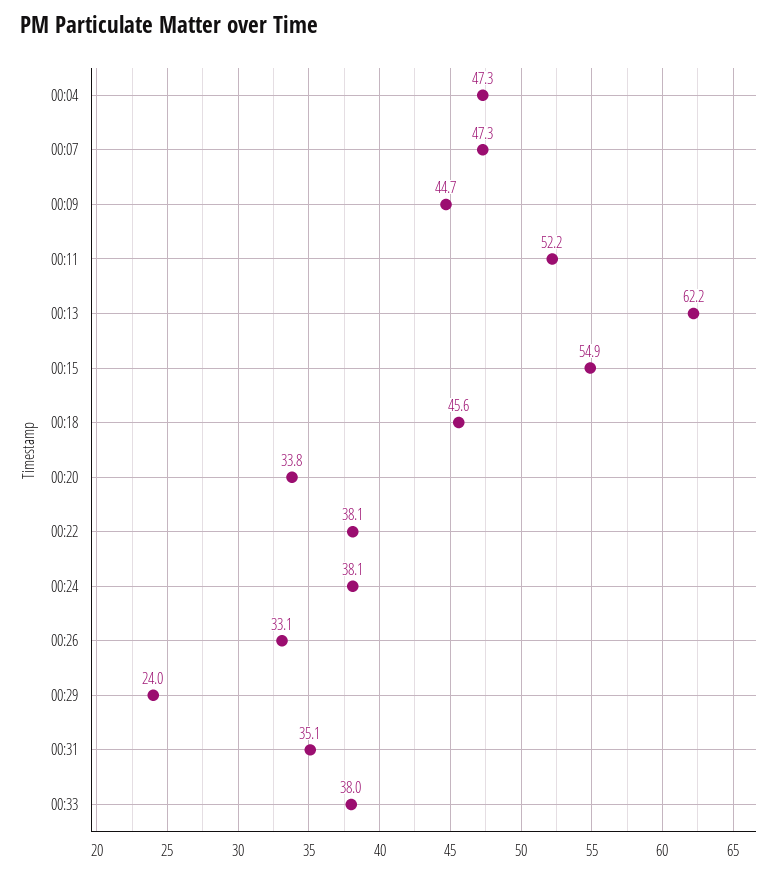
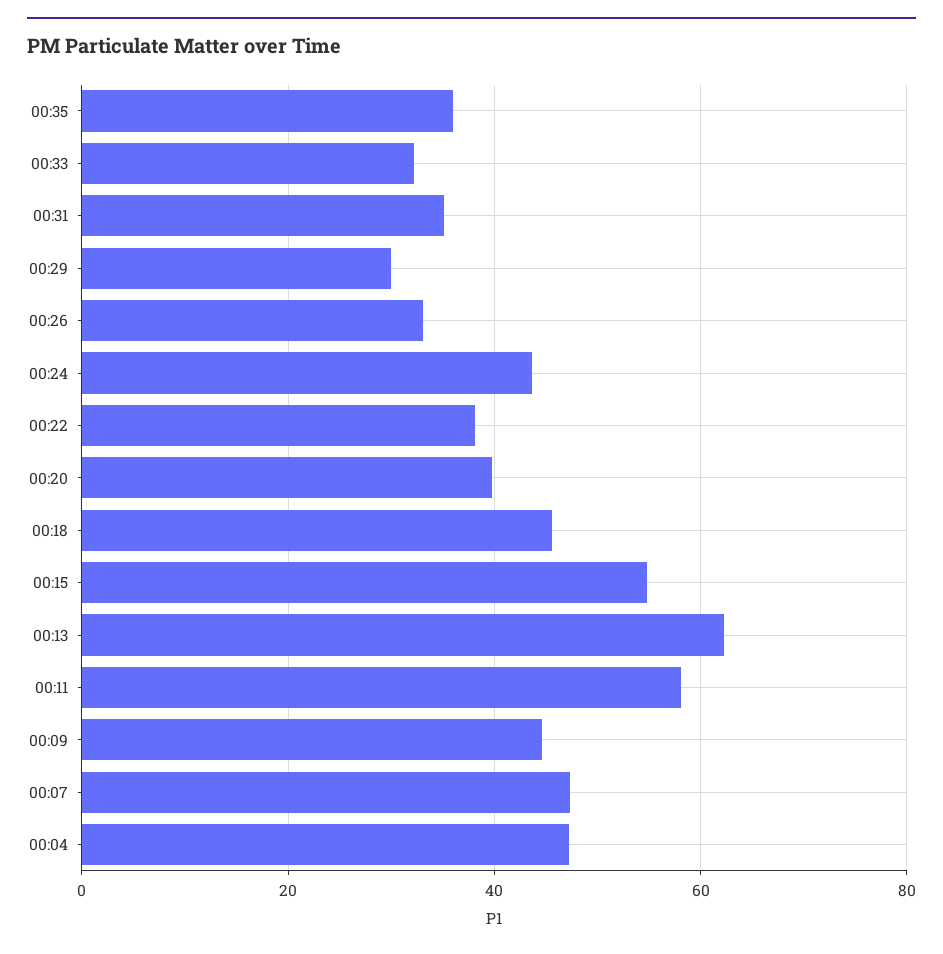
00:11: 52.2 -> 58
00:20: 33.8 -> 40
00:24: 38.1 -> 44
00:29: 24 -> 30
00:33: 38 -> 32
00:35: none -> 36

